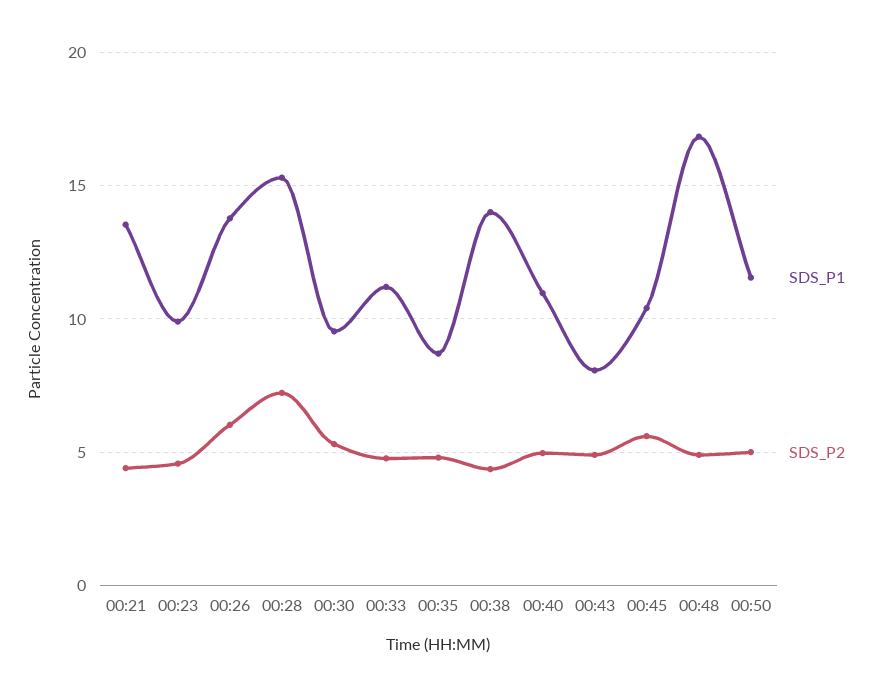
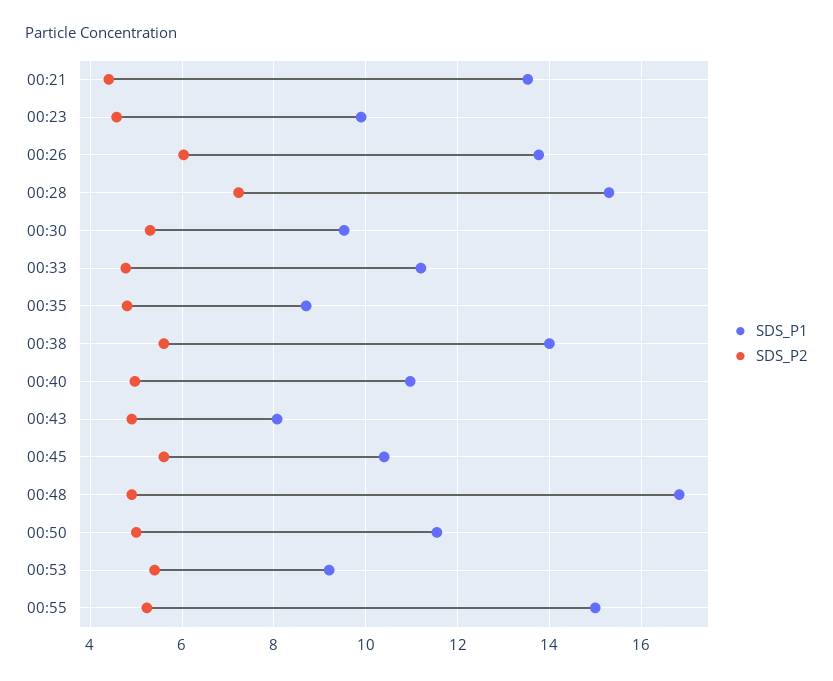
SDS_P2, 00:38: 4.5 -> 5.6
SDS_P1, 00:53: none -> 9.2
SDS_P2, 00:53: none -> 5.4
SDS_P1, 00:55: none -> 15
SDS_P2, 00:55: none -> 5.2

